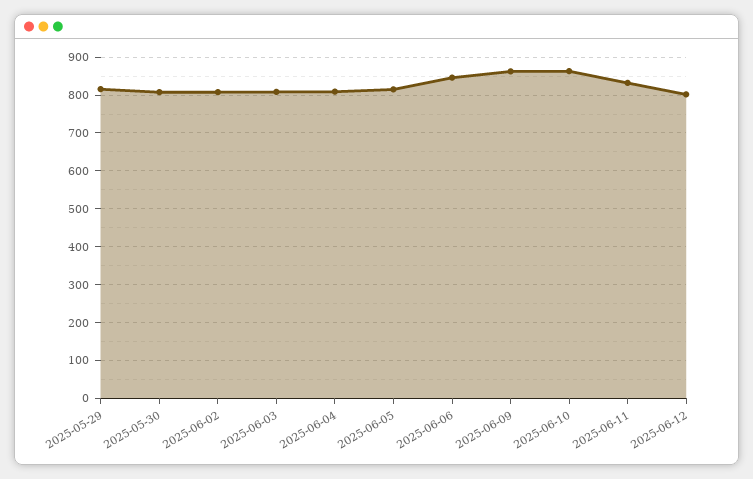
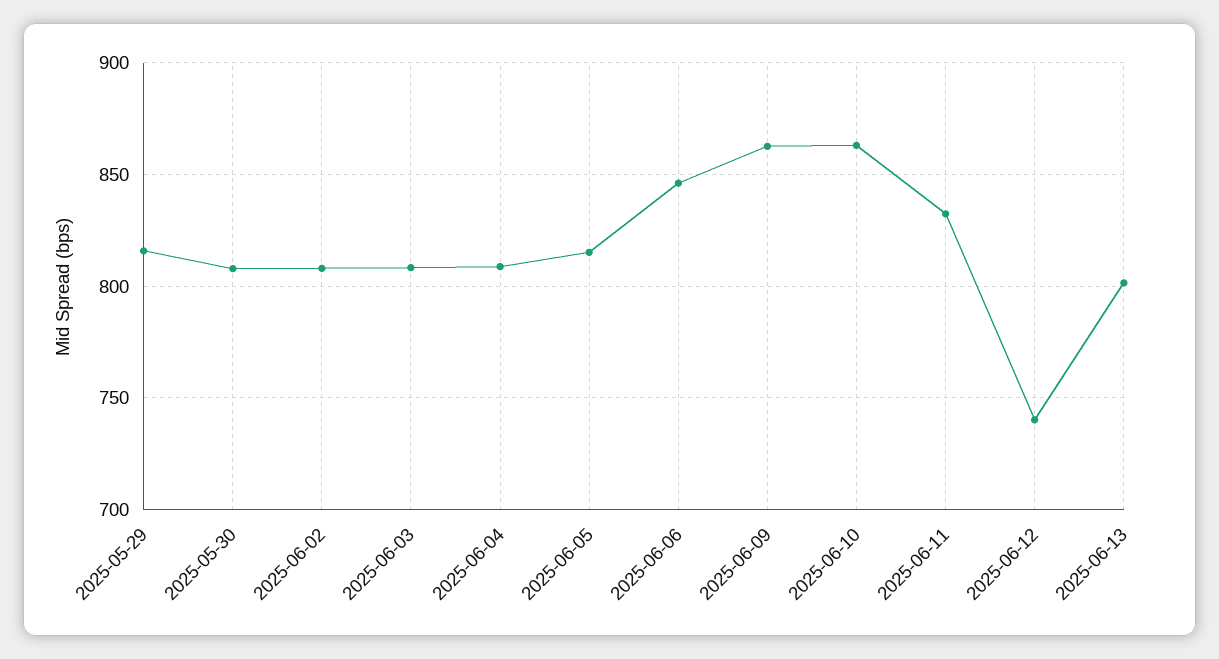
2025-06-12: 800 -> 740
2025-06-13: none -> 800

